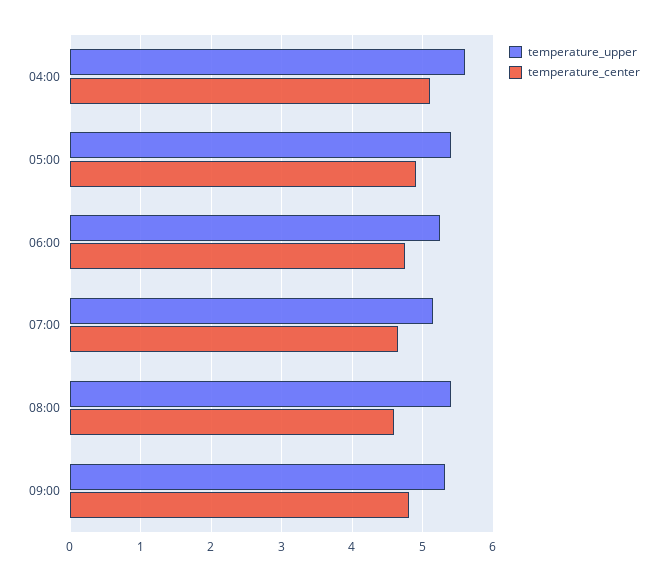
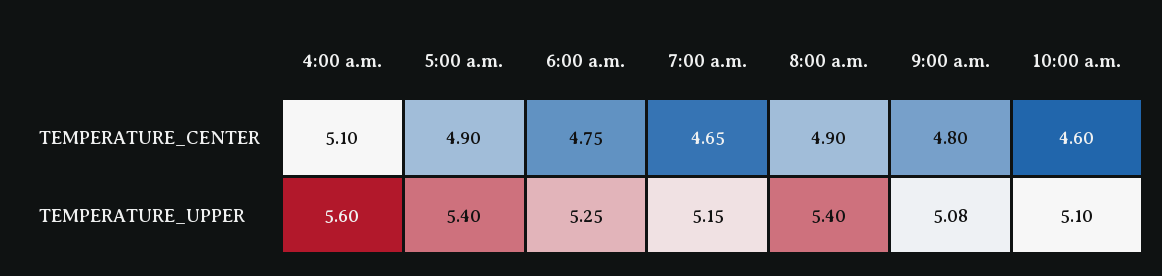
temperature_center, 08:00: 4.6 -> 4.9
temperature_upper, 09:00: 5.3 -> 5.08
temperature_center, 10:00 a.m.: none -> 4.6
temperature_upper, 10:00 a.m.: none -> 5.1

